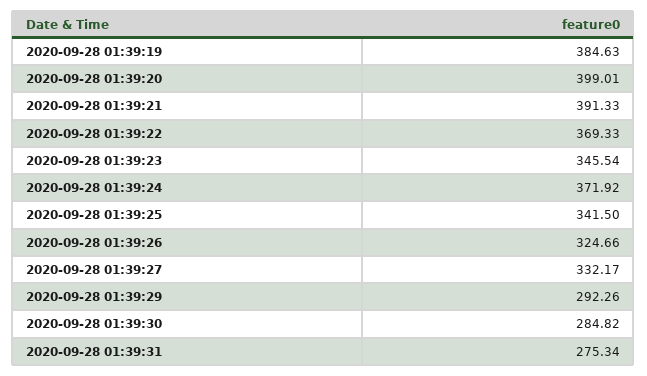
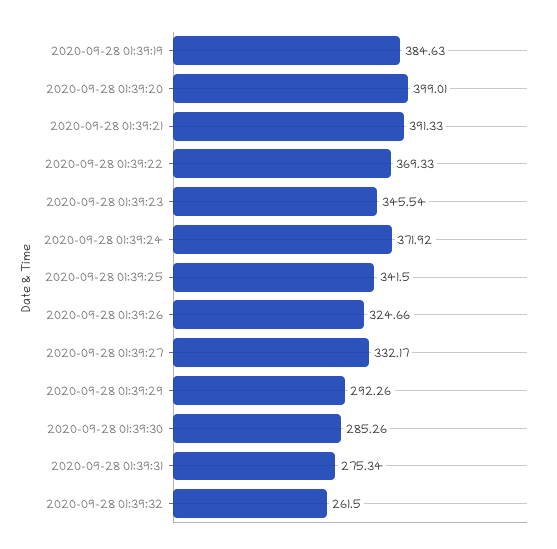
2020-09-28 01:39:30: 284.82 -> 285.26
2020-09-28 01:39:32: none -> 261.5

